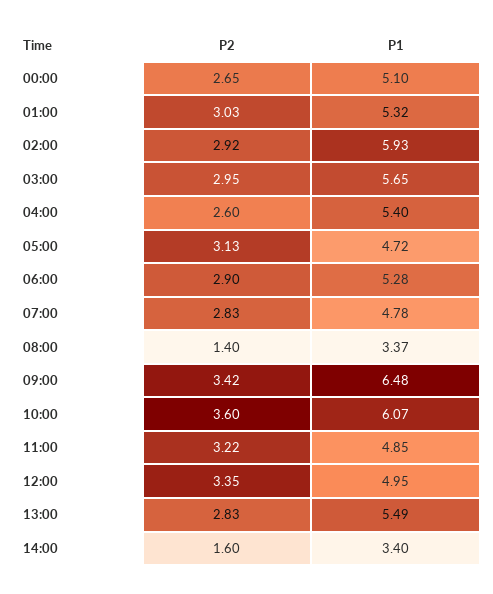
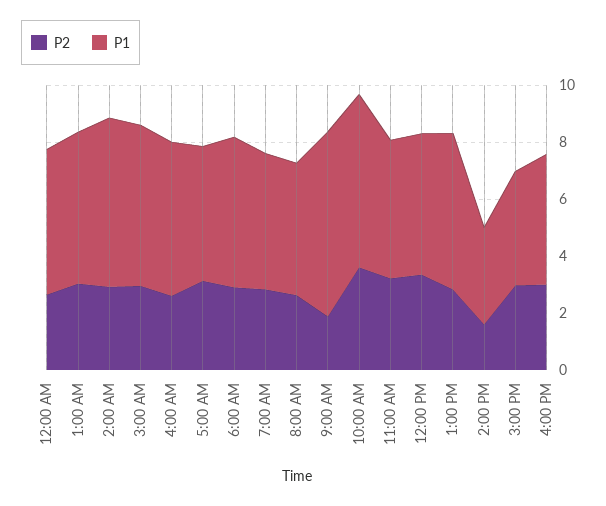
P2, 08:00: 1.4 -> 2.5
P1, 08:00: 3.37 -> 4.5
P2, 09:00: 3.42 -> 2
P2, 3:00 PM: none -> 3
P1, 3:00 PM: none -> 4
P2, 4:00 PM: none -> 3
P1, 4:00 PM: none -> 4.5

